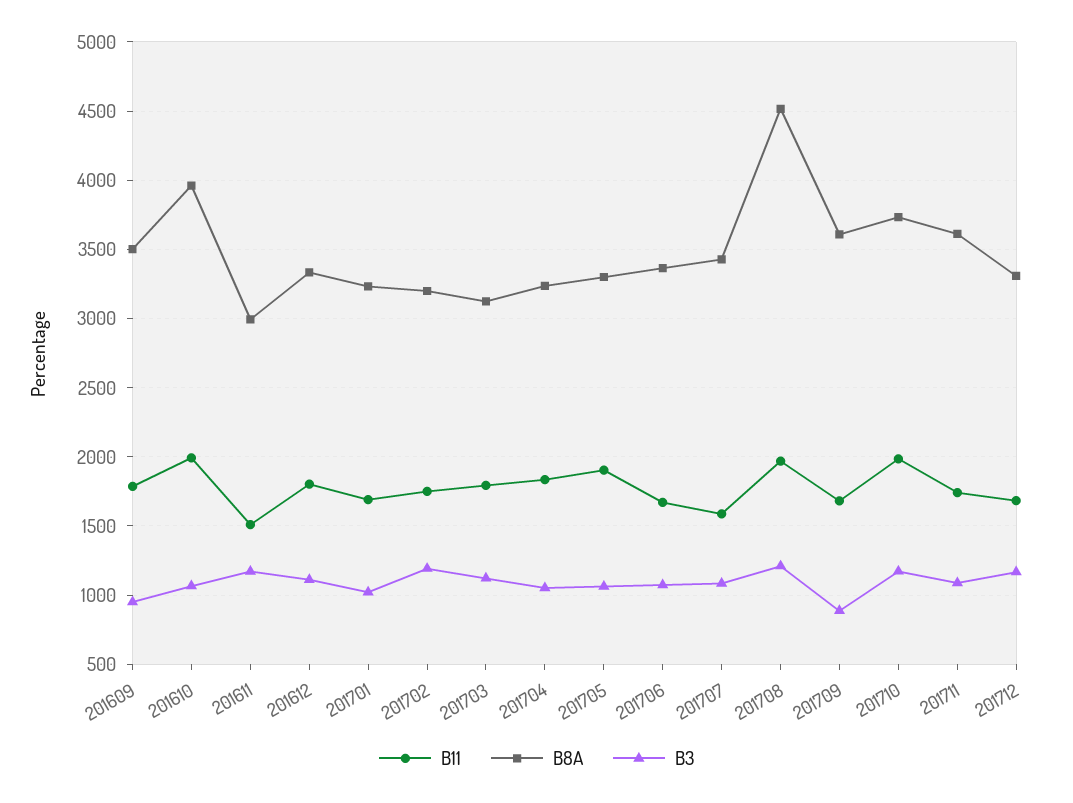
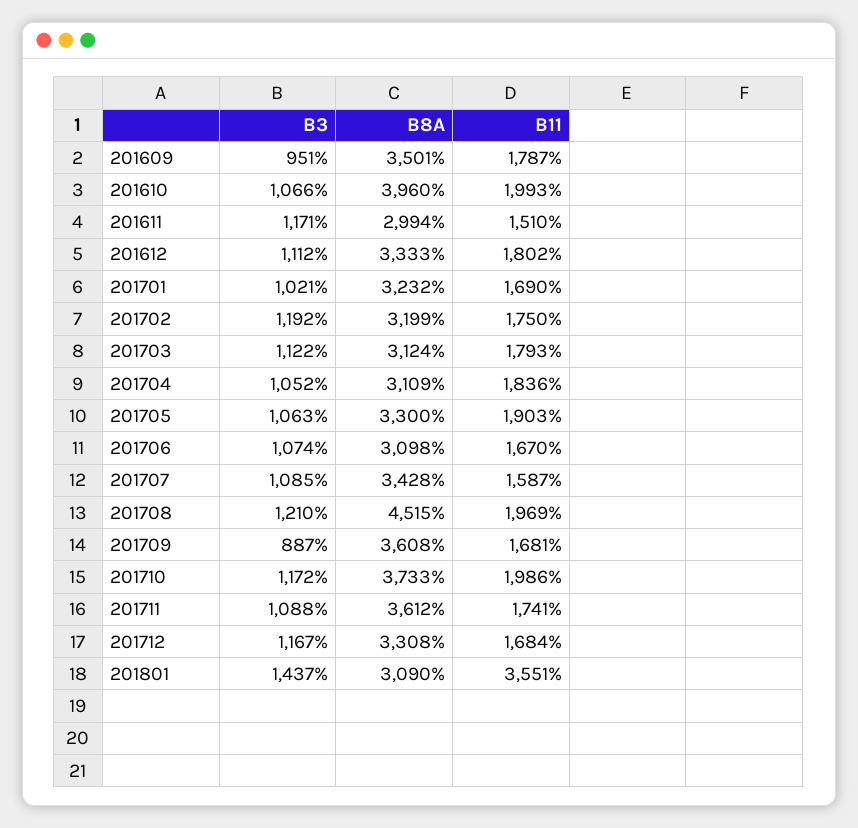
B8A, 201704: 3250 -> 3109
B8A, 201706: 3350 -> 3098
B3, 201801: none -> 1437
B8A, 201801: none -> 3090
B11, 201801: none -> 3551

